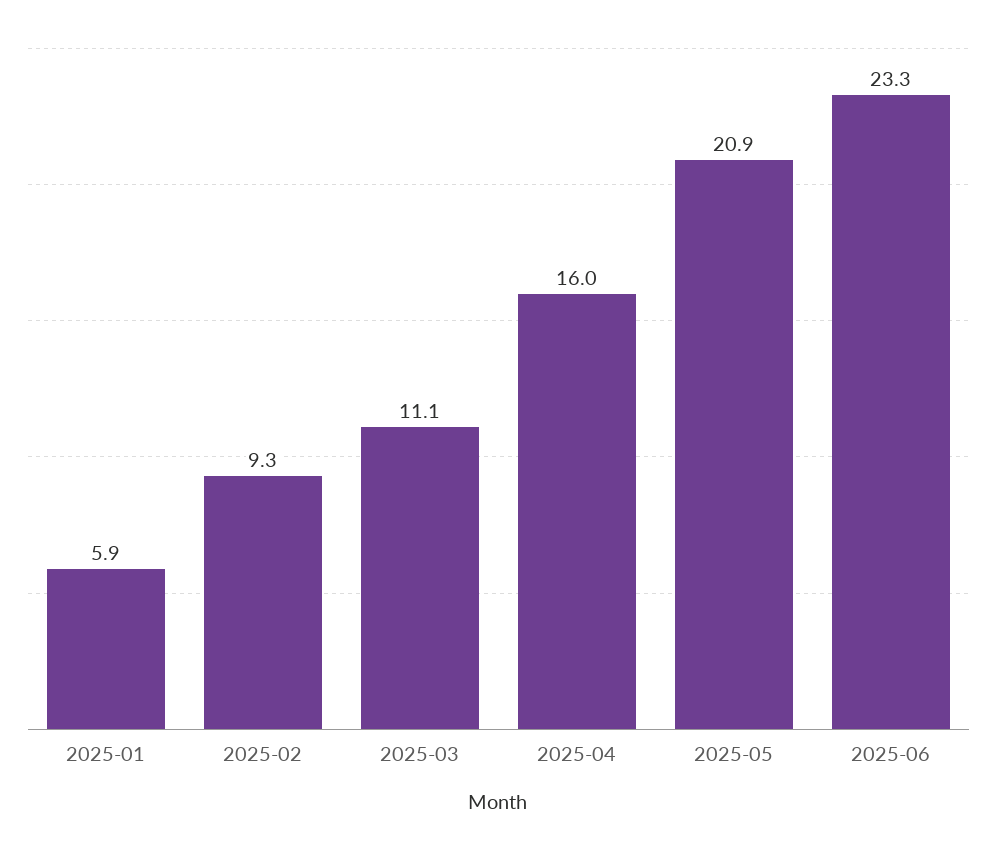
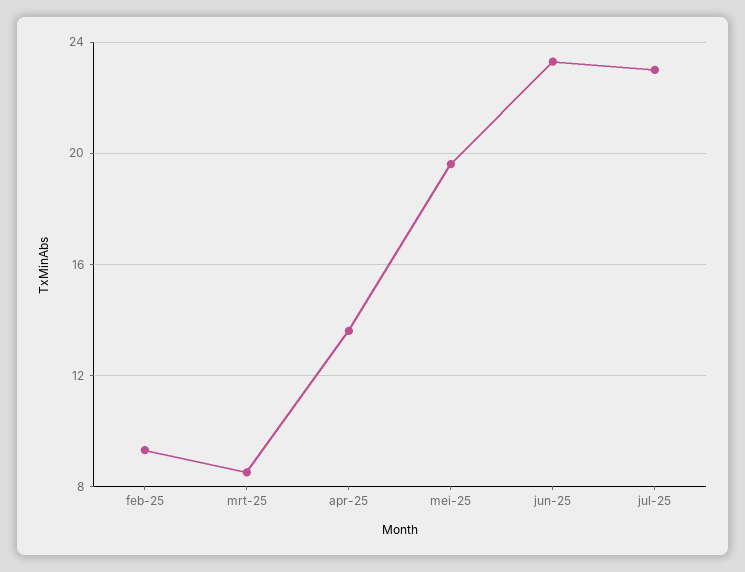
2025-01: 5.9 -> none
2025-03: 11.1 -> 8.5
2025-04: 16 -> 13.5
2025-05: 20.9 -> 19.5
jul-25: none -> 23

